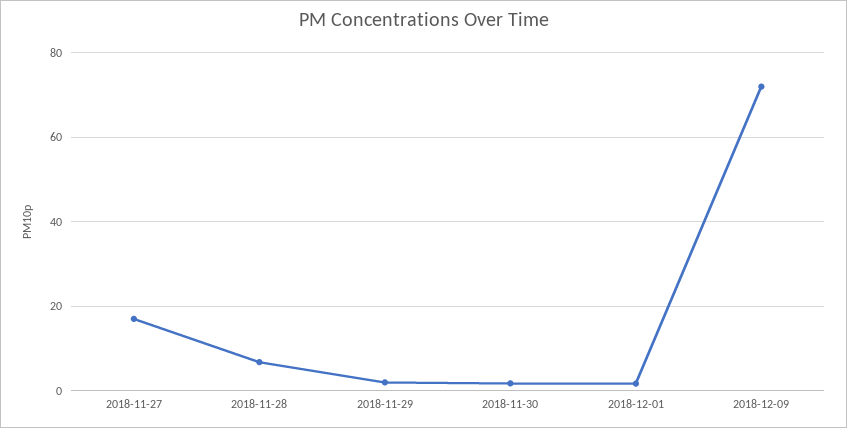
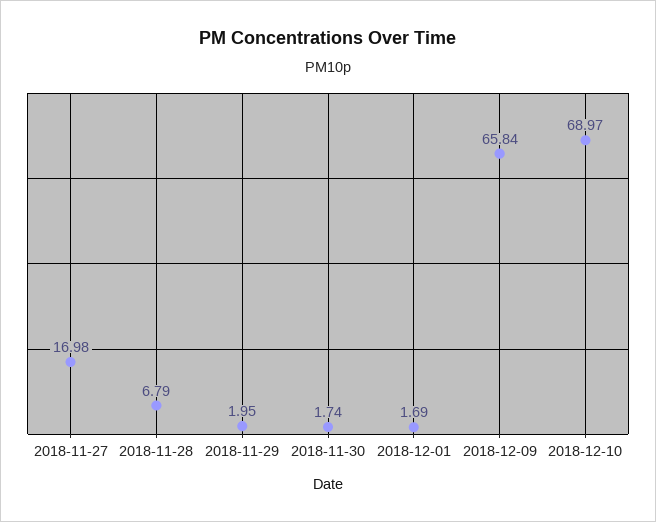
2018-12-09: 72 -> 65.84
2018-12-10: none -> 68.97

